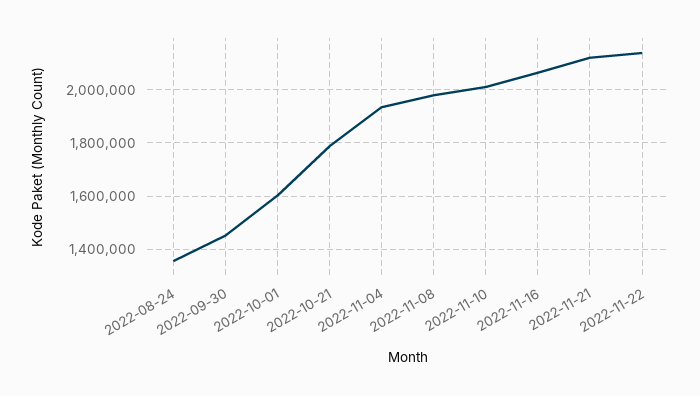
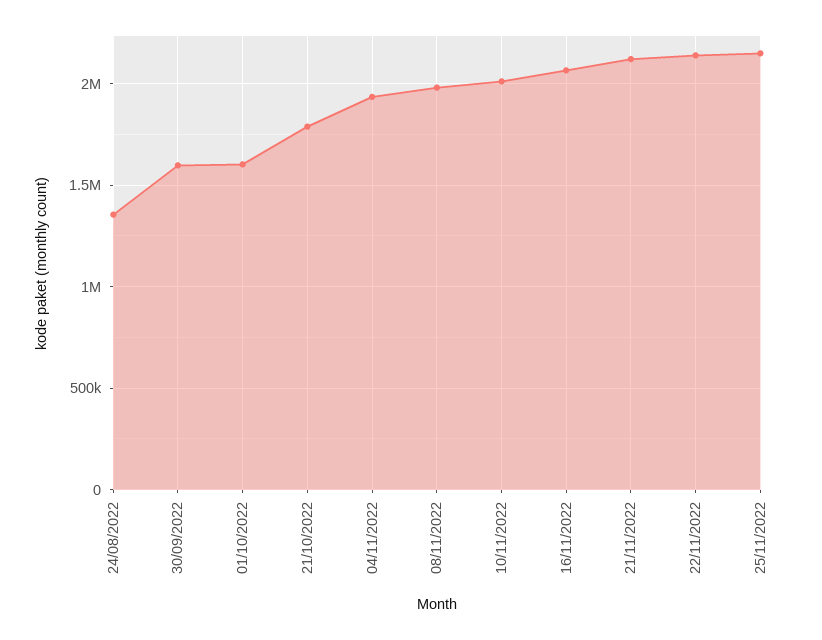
2022-09-30: 1450000 -> 1600000
25/11/2022: none -> 2150000

